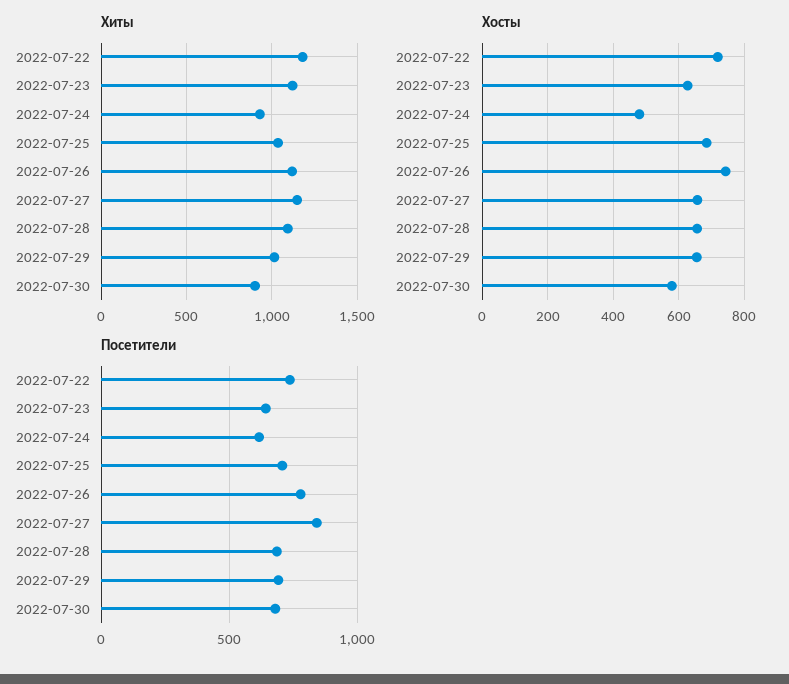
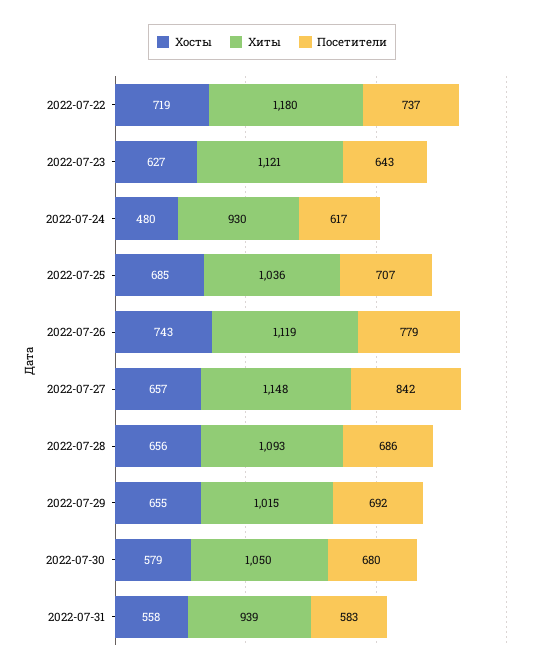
Хиты, 2022-07-30: 900 -> 1050
Хосты, 2022-07-31: none -> 558
Хиты, 2022-07-31: none -> 939
Посетители, 2022-07-31: none -> 583

